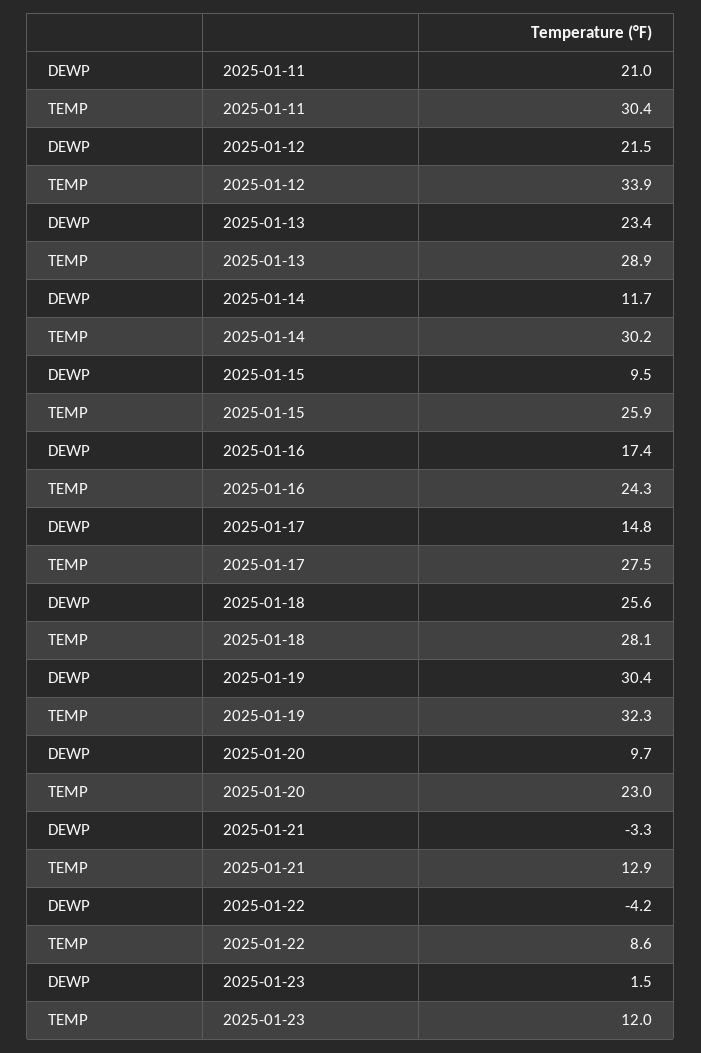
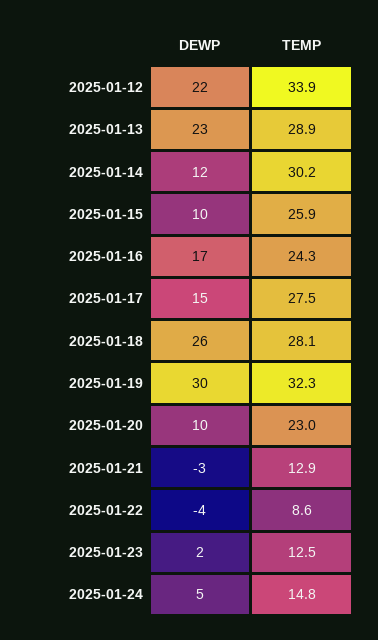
DEWP, 2025-01-11: 21 -> none
TEMP, 2025-01-11: 30.4 -> none
TEMP, 2025-01-23: 12 -> 12.5
DEWP, 2025-01-24: none -> 5
TEMP, 2025-01-24: none -> 14.8

